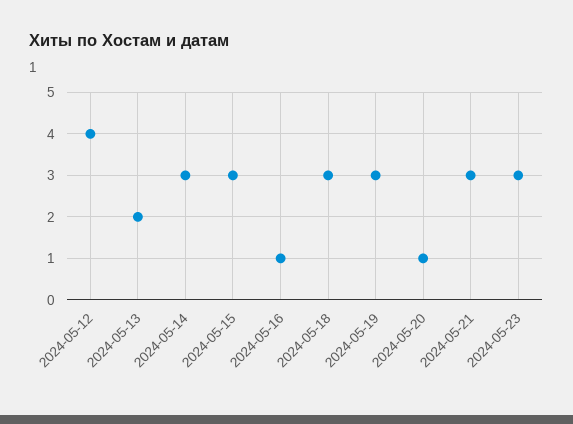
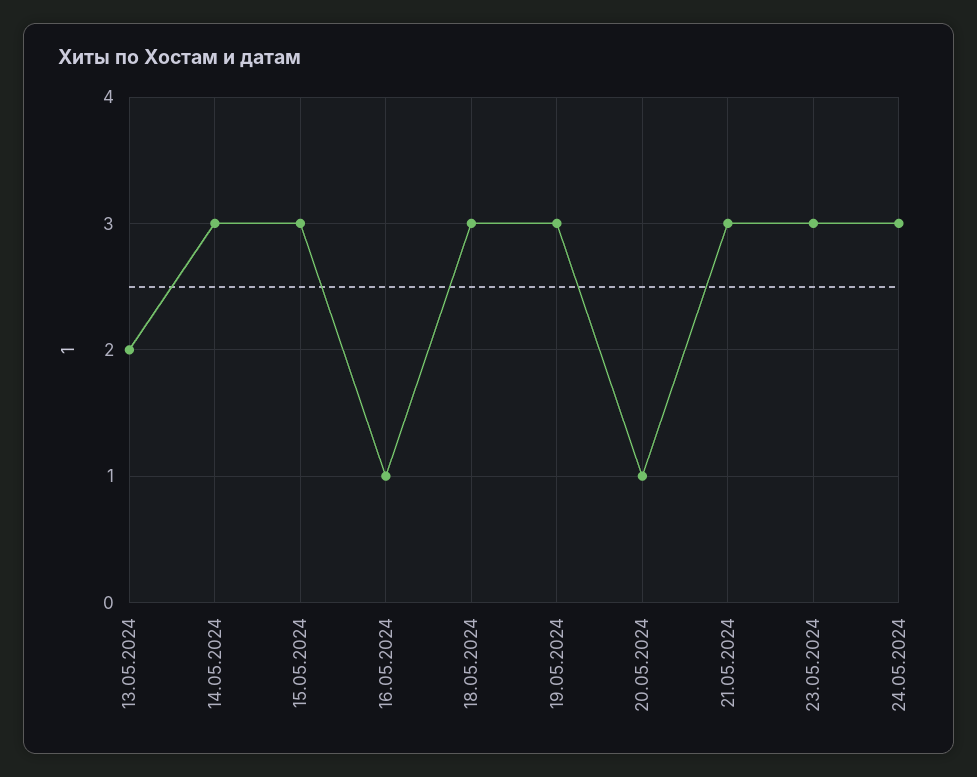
2024-05-12: 4 -> none
24.05.2024: none -> 3

